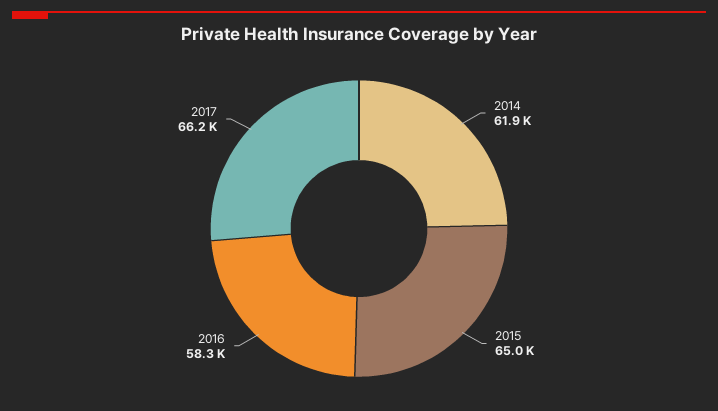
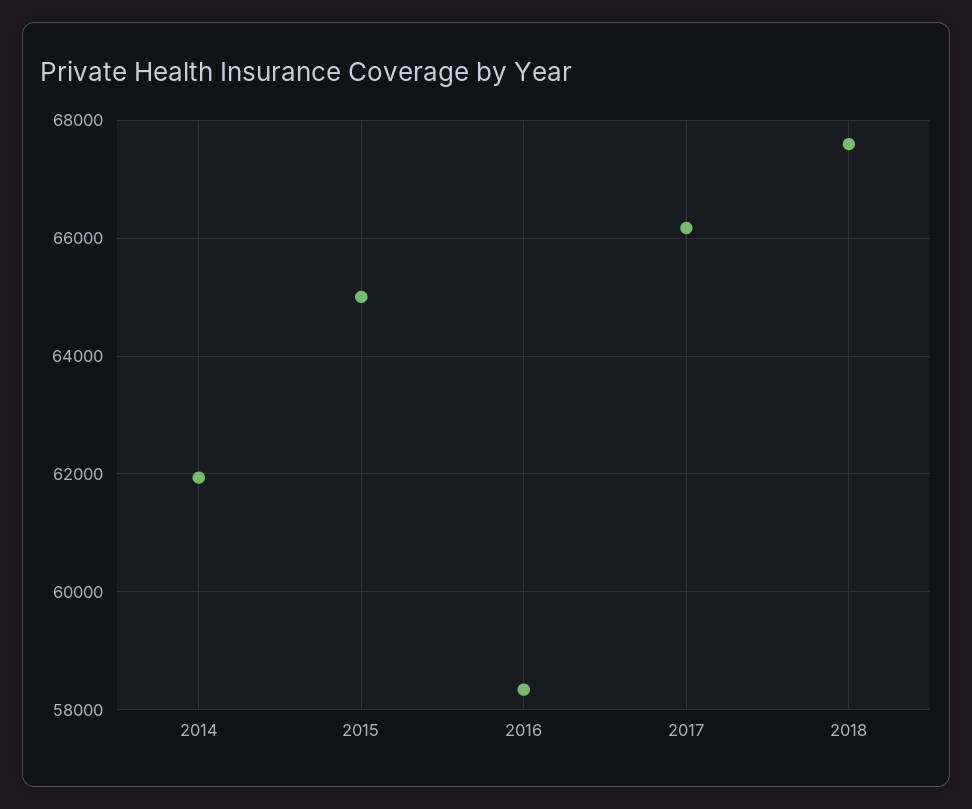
2018: none -> 67600

